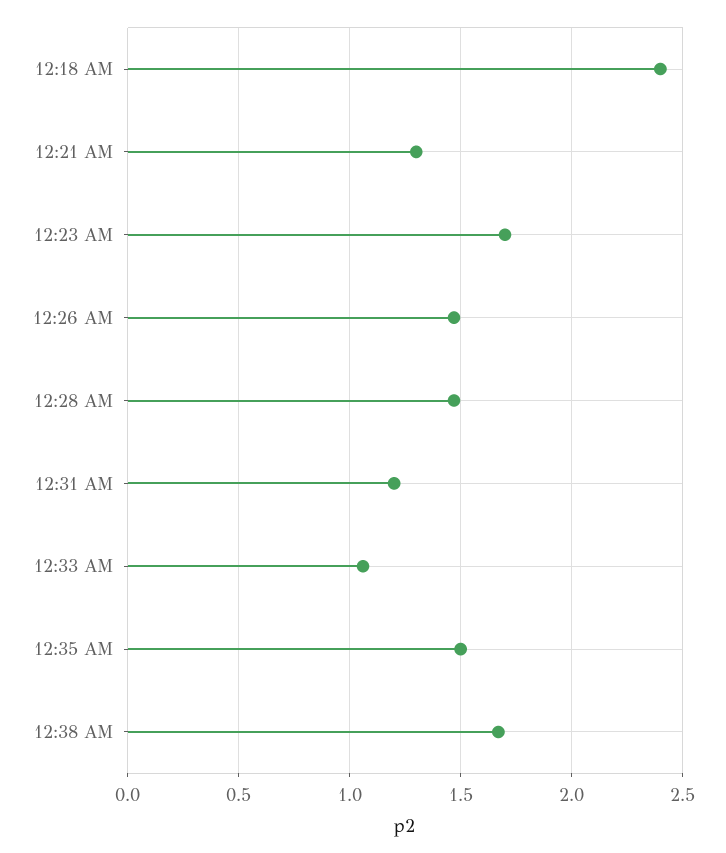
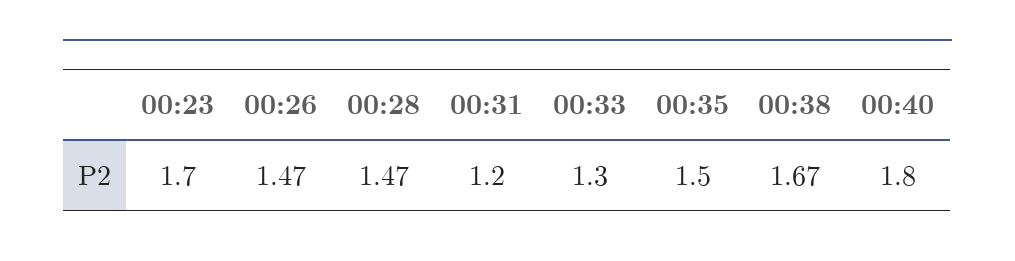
12:18 AM: 2.4 -> none
12:21 AM: 1.3 -> none
12:33 AM: 1.05 -> 1.3
00:40: none -> 1.8

